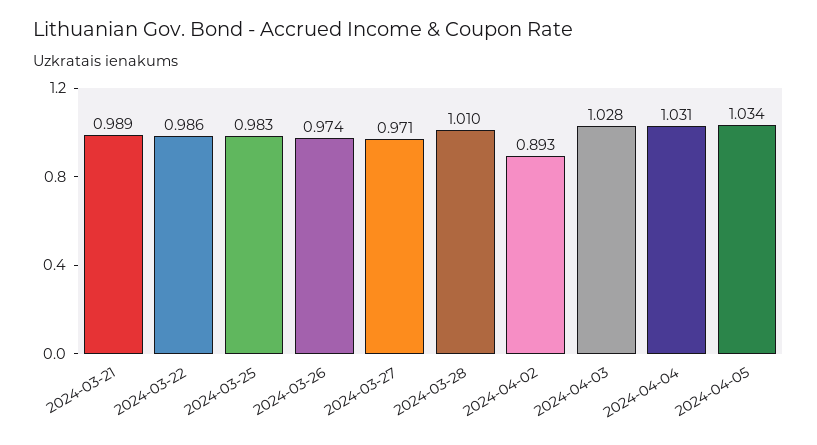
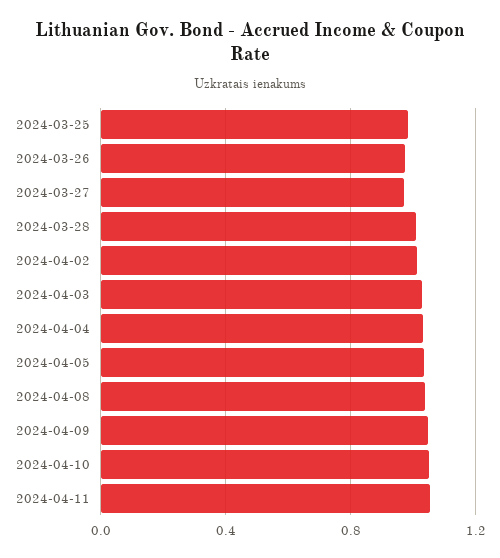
2024-03-21: 0.989 -> none
2024-03-22: 0.986 -> none
2024-04-02: 0.893 -> 1
2024-04-08: none -> 1.05
2024-04-09: none -> 1.05
2024-04-10: none -> 1.05
2024-04-11: none -> 1.05

